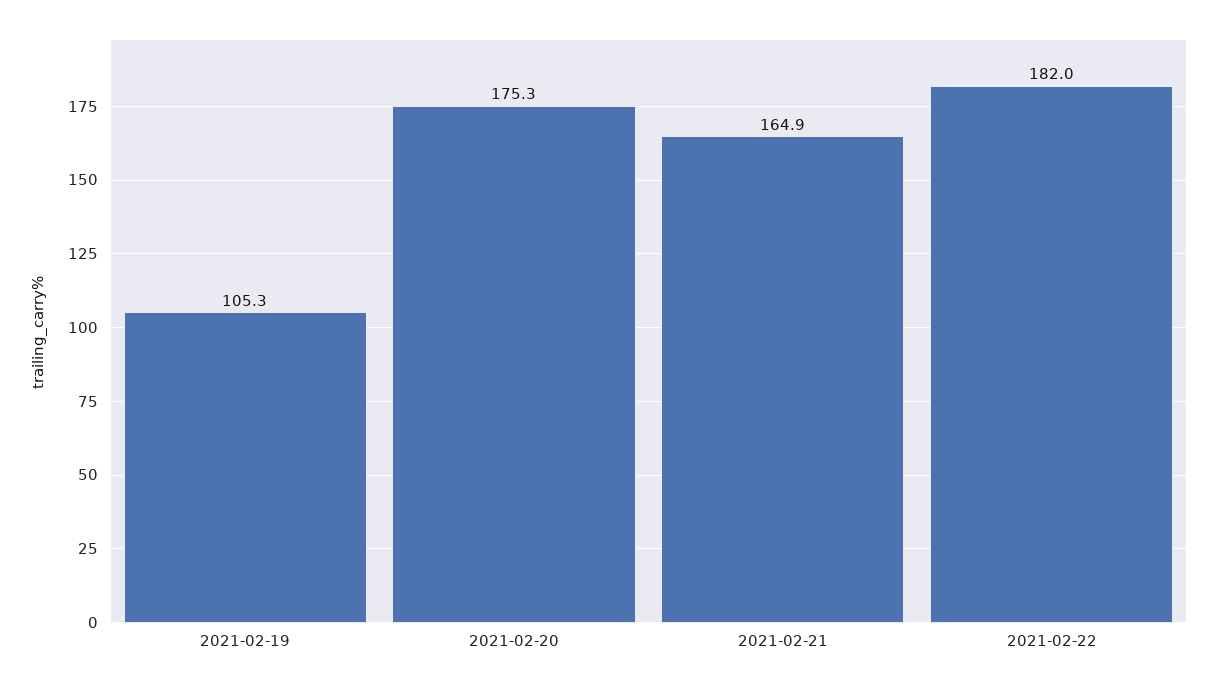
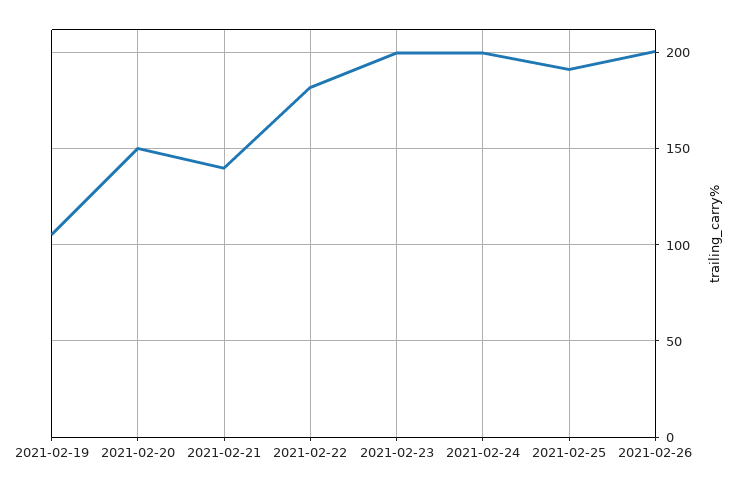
2021-02-20: 175.3 -> 150
2021-02-21: 164.9 -> 140
2021-02-23: none -> 200
2021-02-24: none -> 200
2021-02-25: none -> 190
2021-02-26: none -> 200

